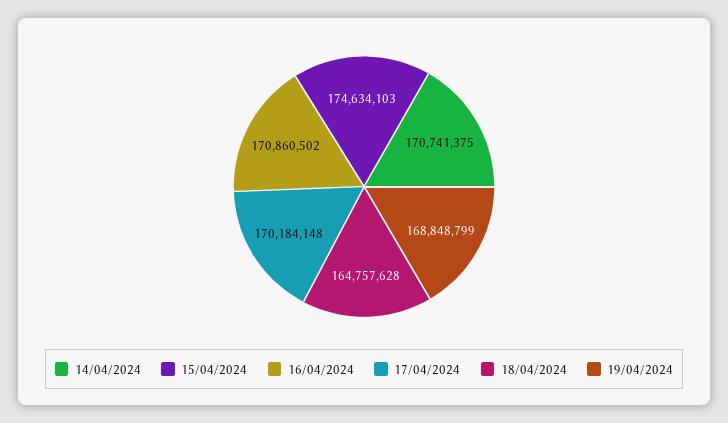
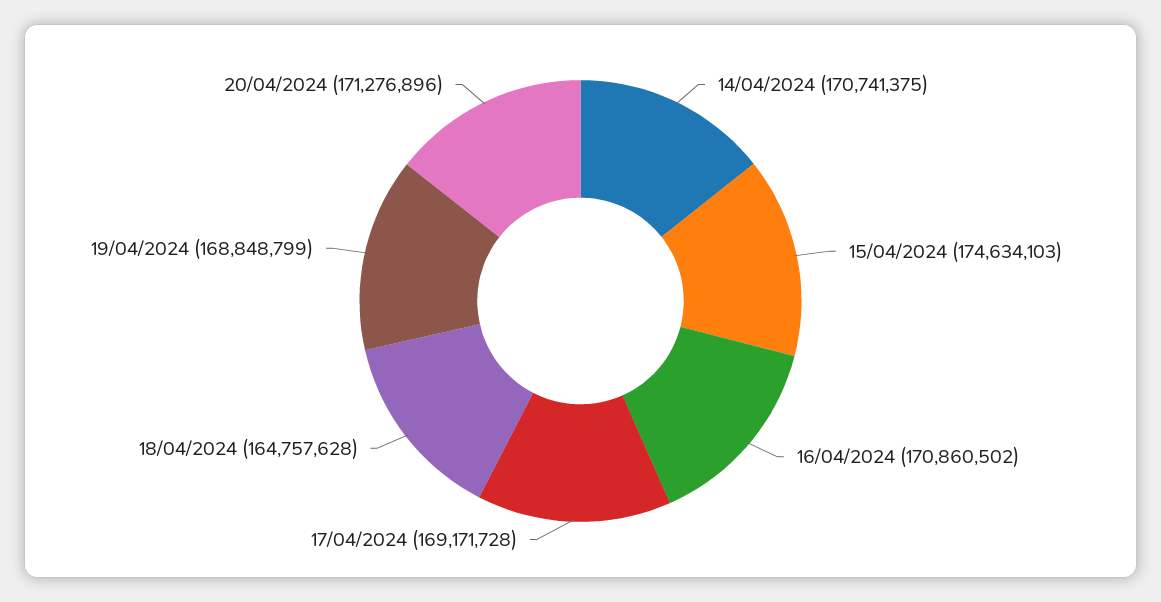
17/04/2024: 170184148 -> 169171728
20/04/2024: none -> 171276896

